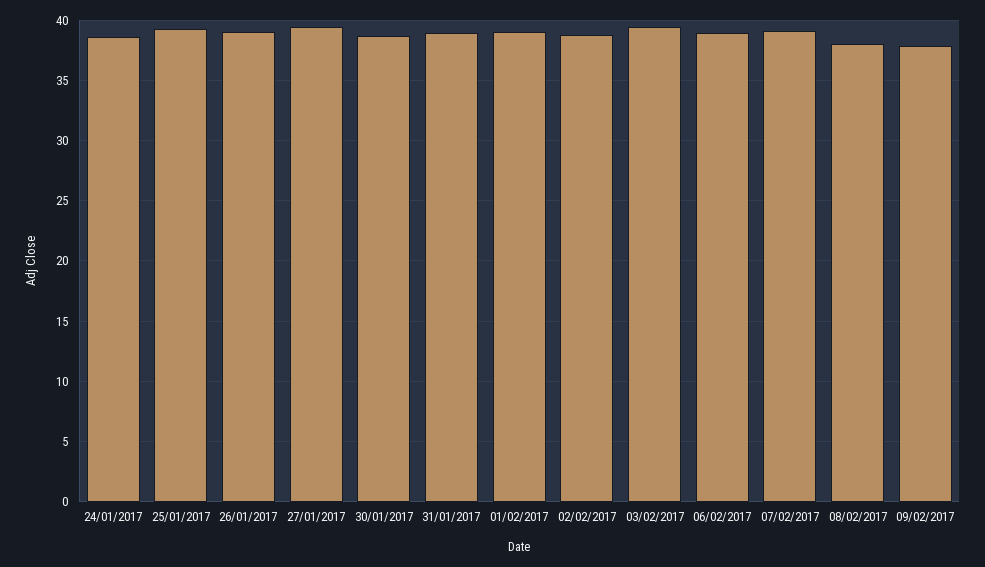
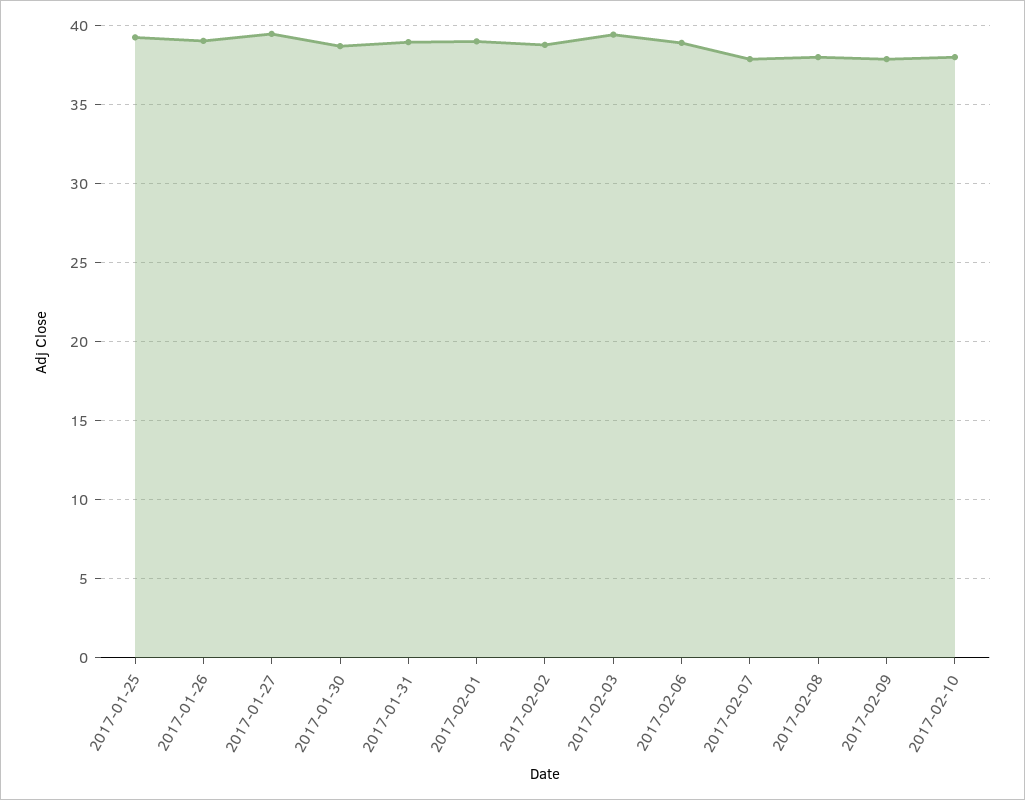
24/01/2017: 38.5 -> none
07/02/2017: 39 -> 38
2017-02-10: none -> 38

